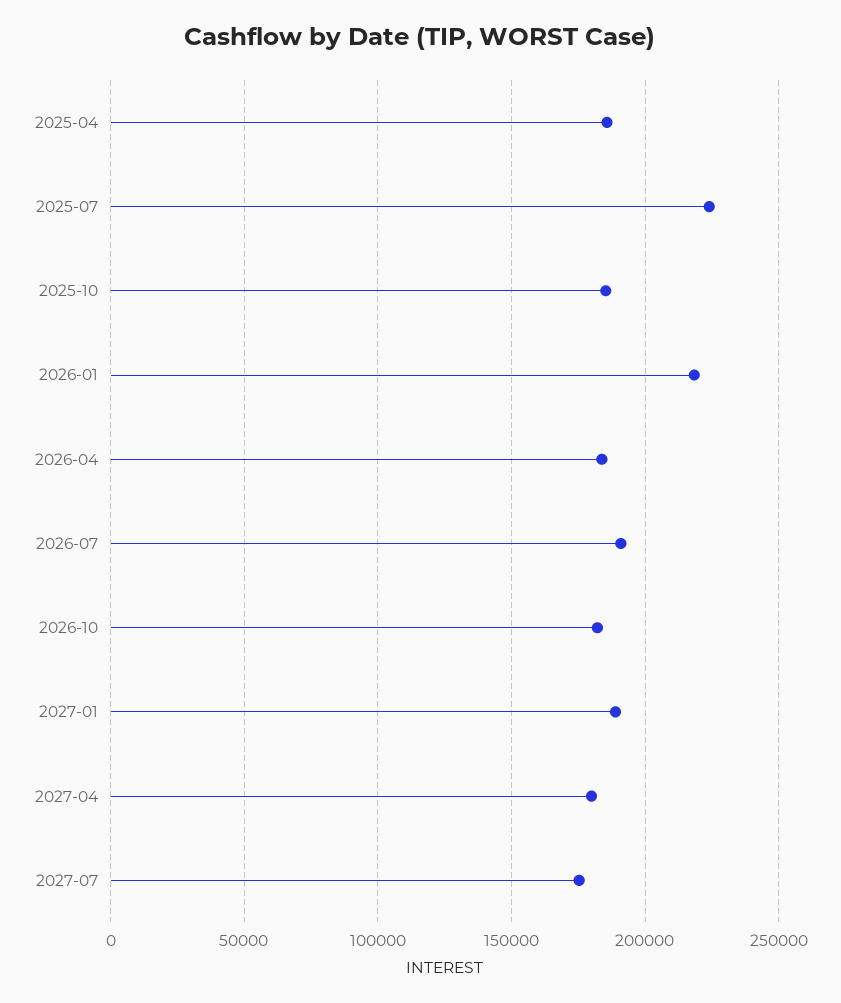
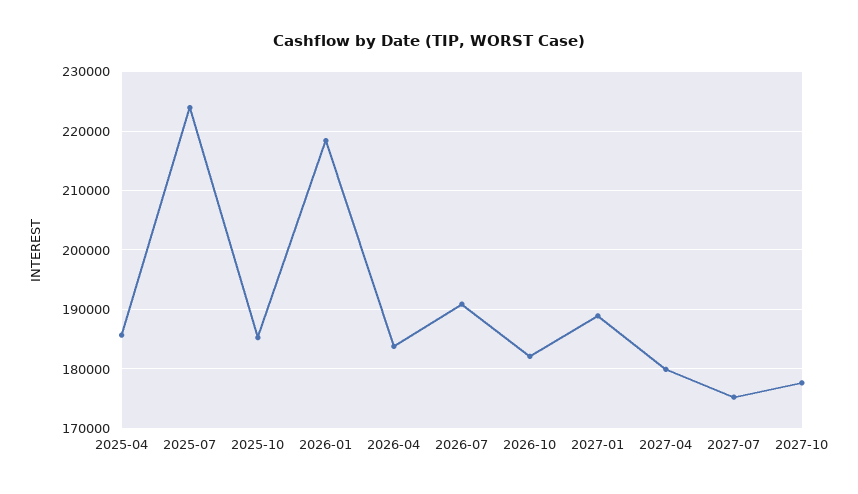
2027-10: none -> 178000

